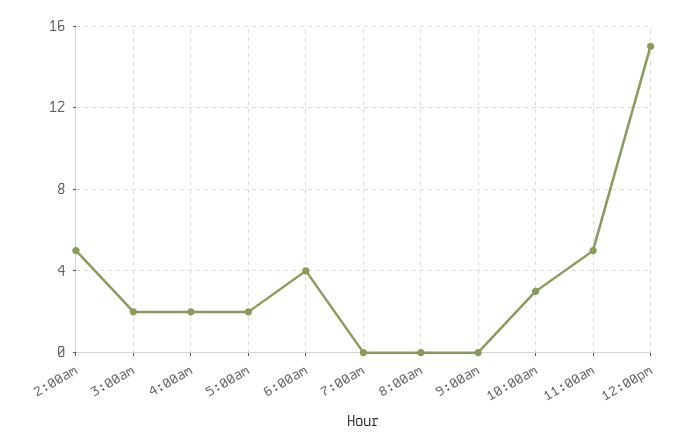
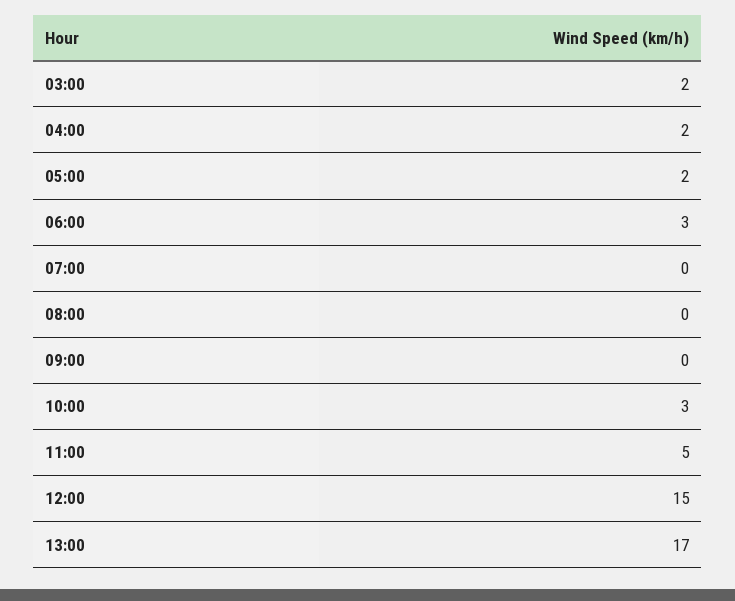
2:00am: 5 -> none
6:00am: 4 -> 3
13:00: none -> 17

